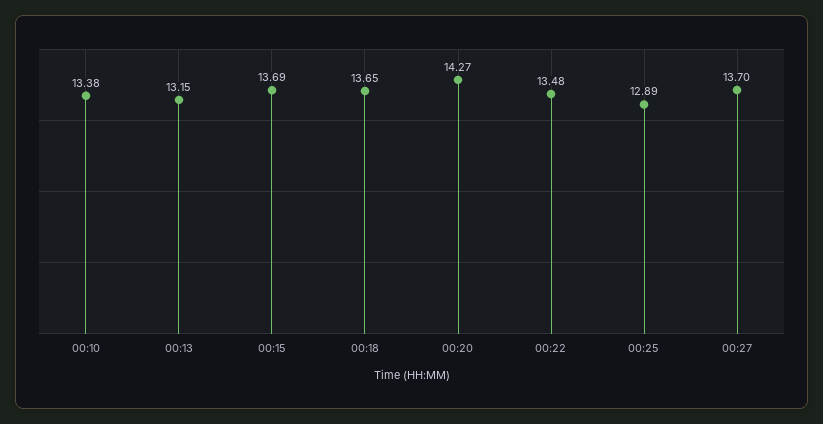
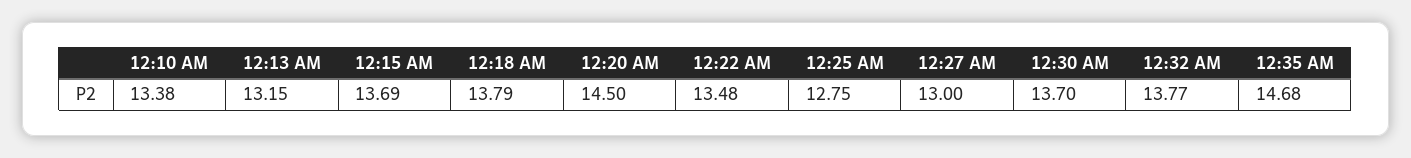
00:18: 13.65 -> 13.79
00:20: 14.27 -> 14.5
00:25: 12.89 -> 12.75
00:27: 13.7 -> 13
12:30 AM: none -> 13.7
12:32 AM: none -> 13.77
12:35 AM: none -> 14.68

